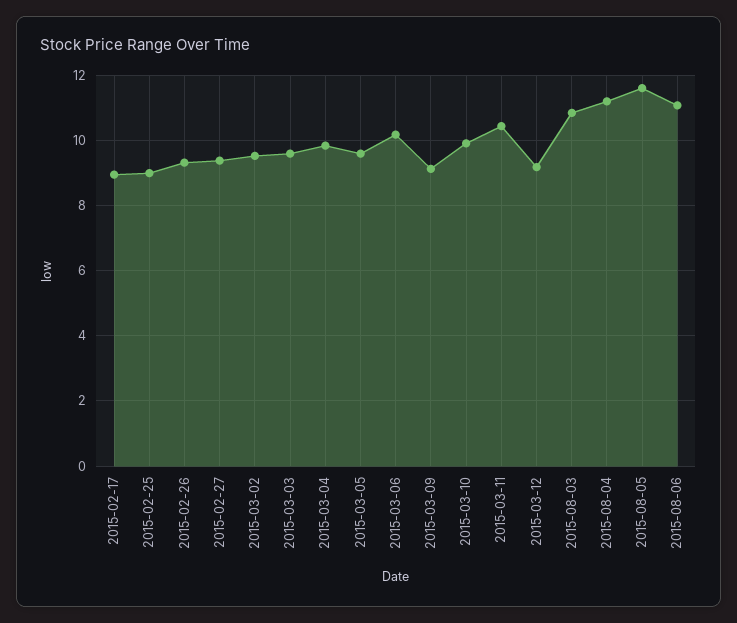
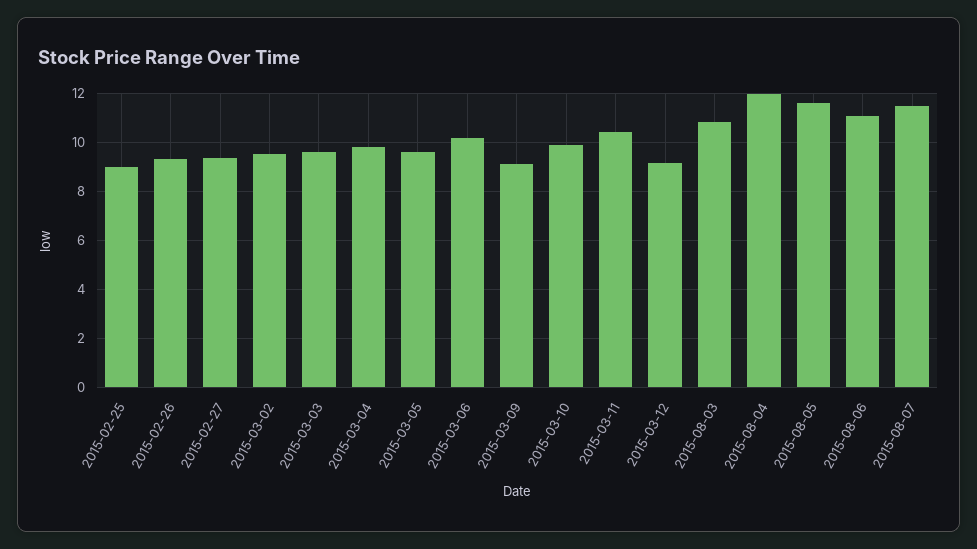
2015-02-17: 9 -> none
2015-08-04: 11.2 -> 12
2015-08-07: none -> 11.5

